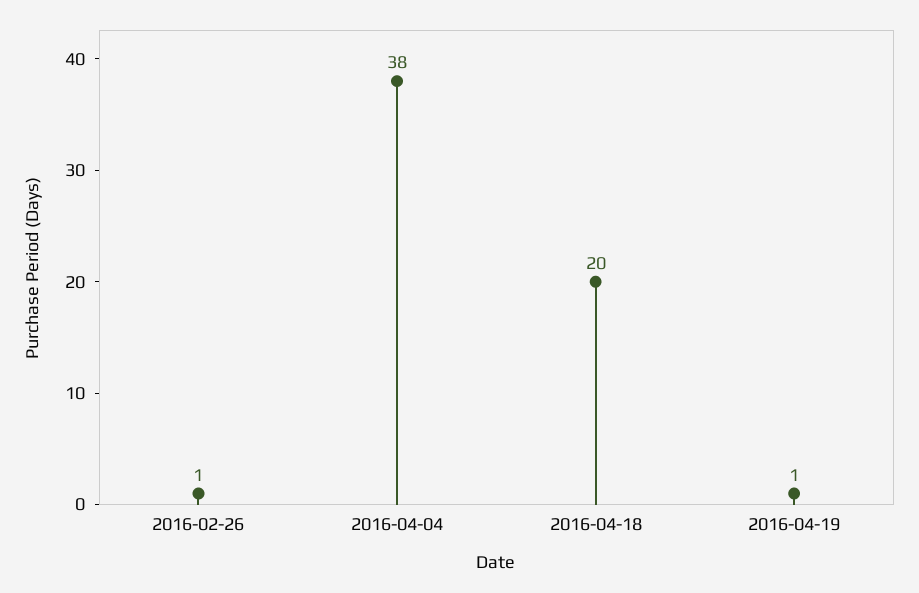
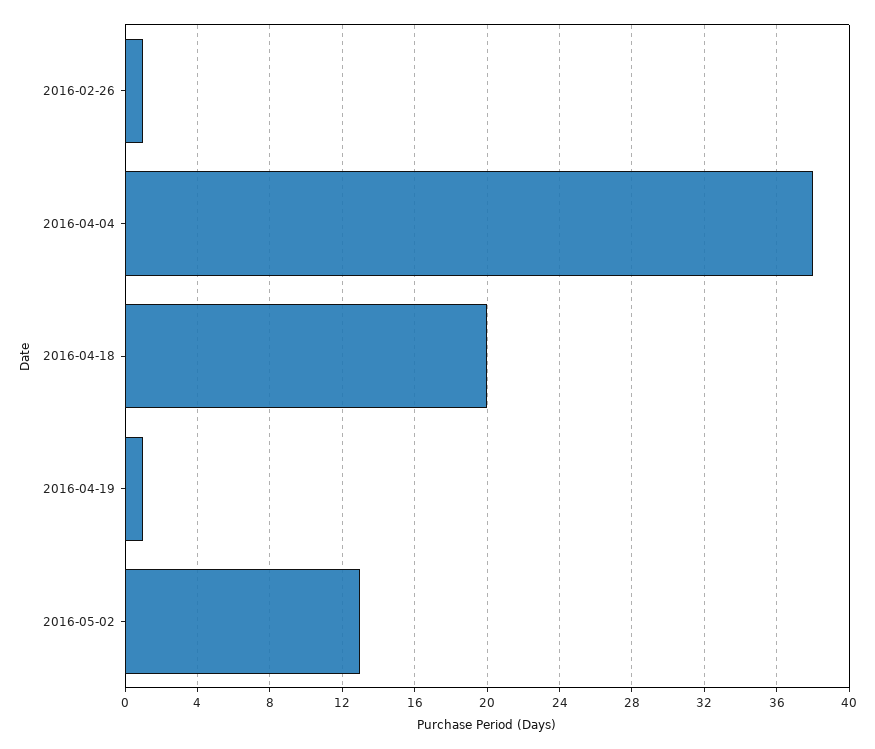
2016-05-02: none -> 13

